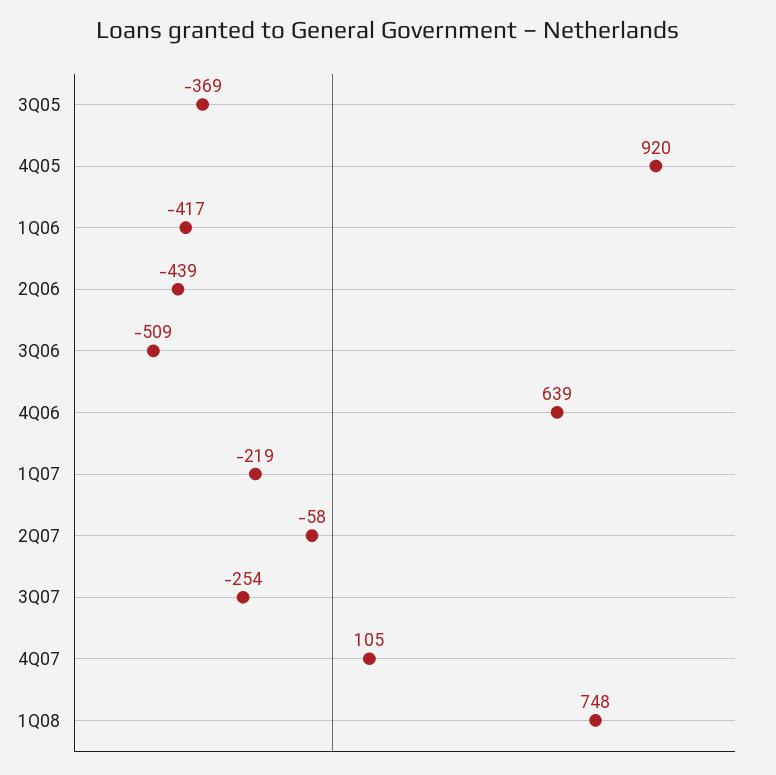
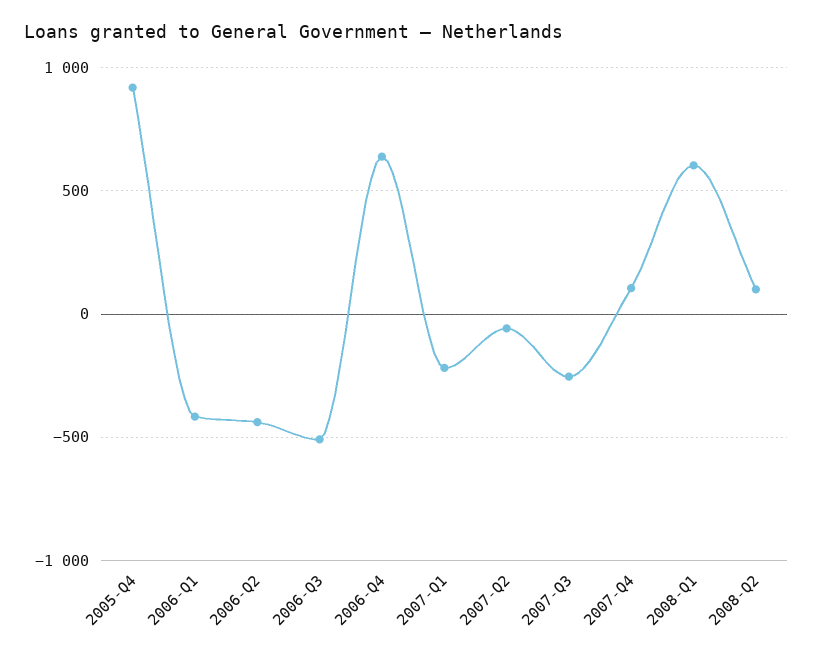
3Q05: -369 -> none
1Q08: 748 -> 600
2008-Q2: none -> 100

